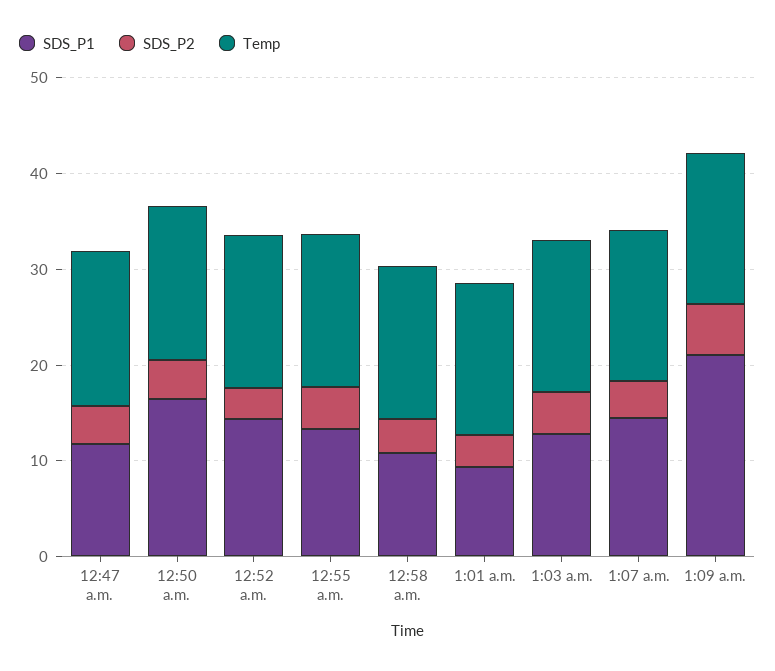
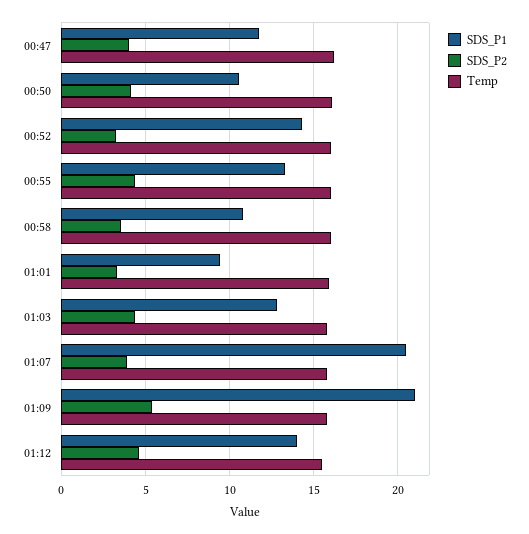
SDS_P1, 12:50 a.m.: 16 -> 10.5
SDS_P1, 1:07 a.m.: 14 -> 20.5
SDS_P1, 01:12: none -> 14
SDS_P2, 01:12: none -> 4.5
Temp, 01:12: none -> 15.5

